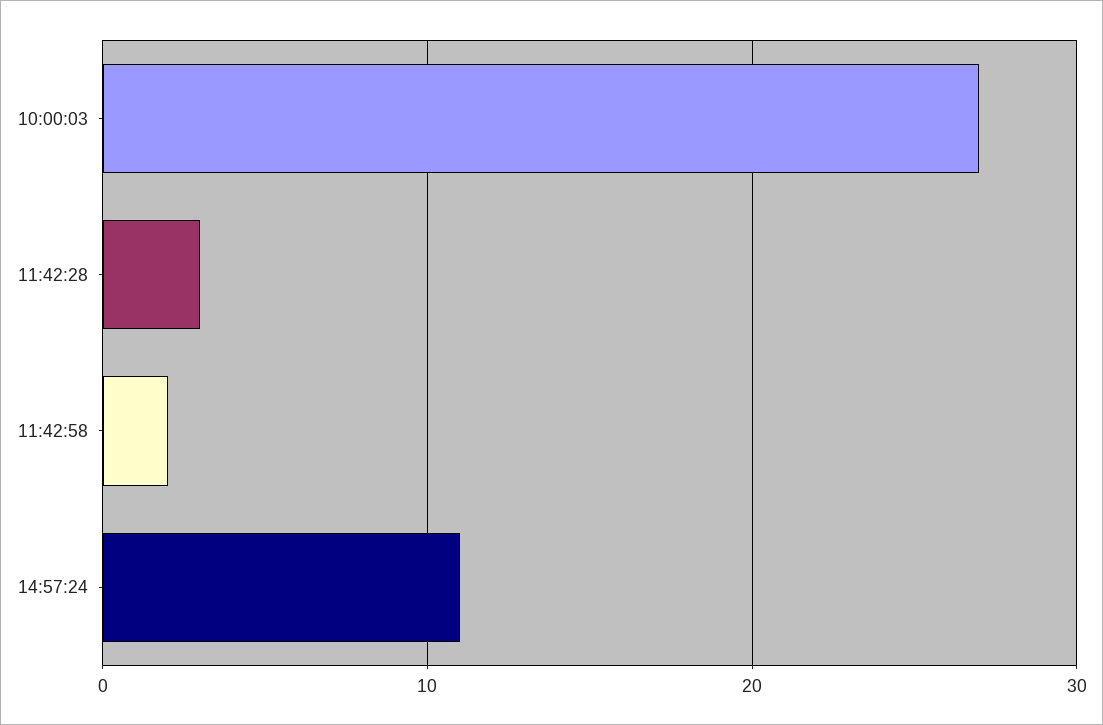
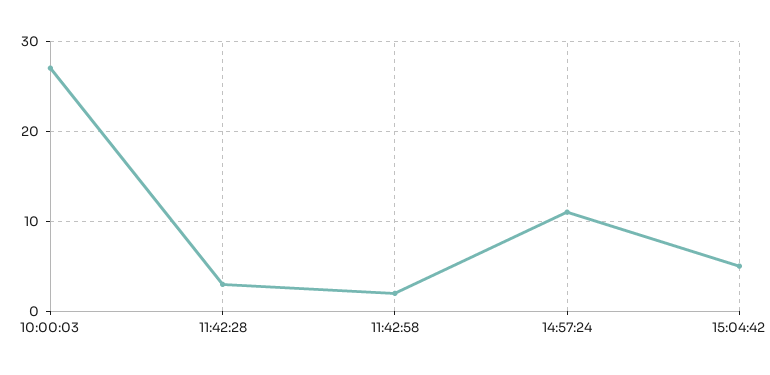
15:04:42: none -> 5

